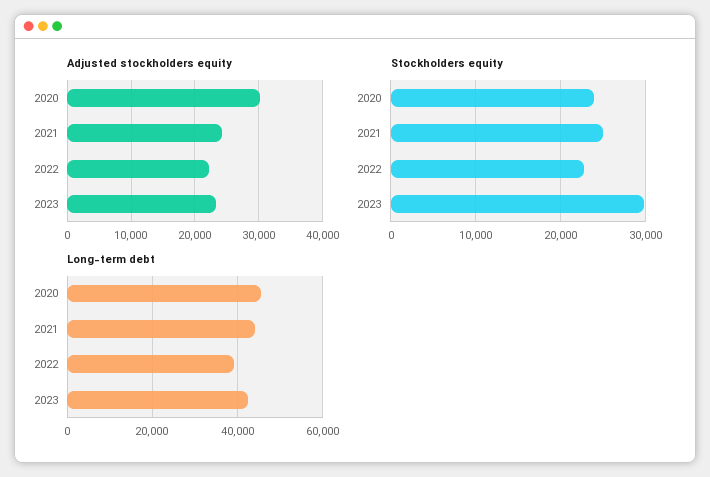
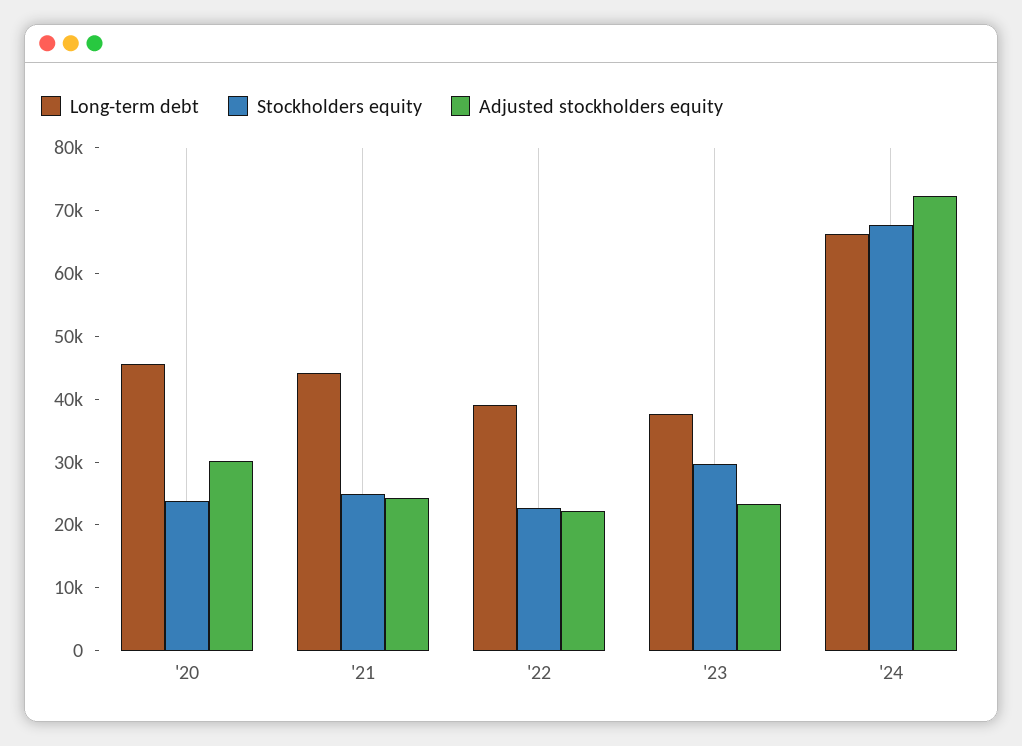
Long-term debt, 2023: 42000 -> 38000
Long-term debt, '24: none -> 66000
Stockholders equity, '24: none -> 68000
Adjusted stockholders equity, '24: none -> 72000

